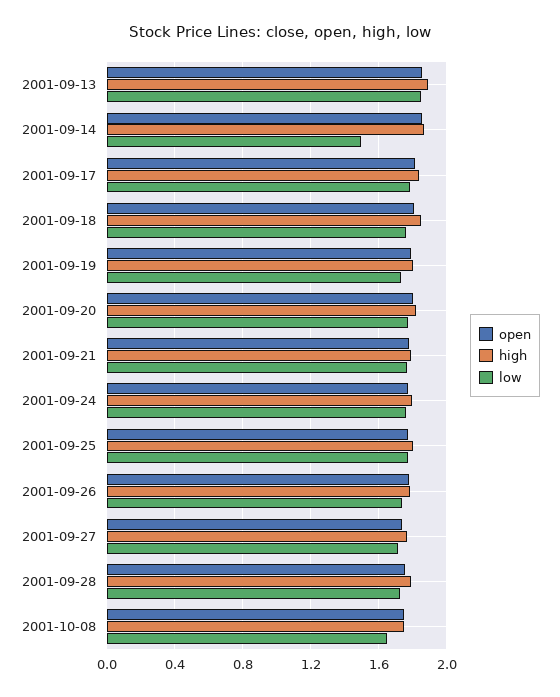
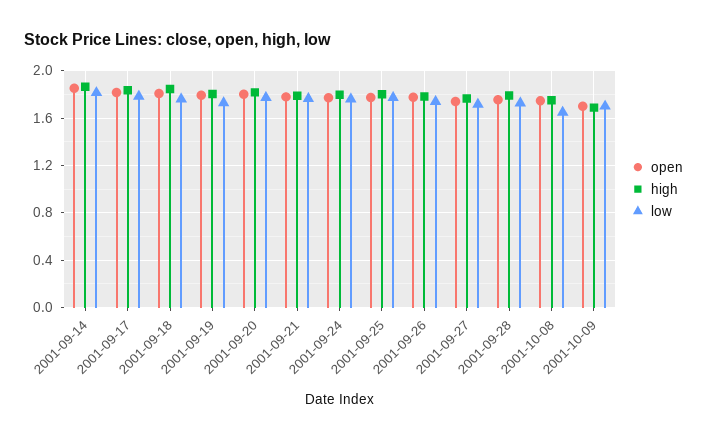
open, 2001-09-13: 1.85 -> none
high, 2001-09-13: 1.9 -> none
low, 2001-09-13: 1.85 -> none
low, 2001-09-14: 1.5 -> 1.8
open, 2001-10-09: none -> 1.7
high, 2001-10-09: none -> 1.7
low, 2001-10-09: none -> 1.7

